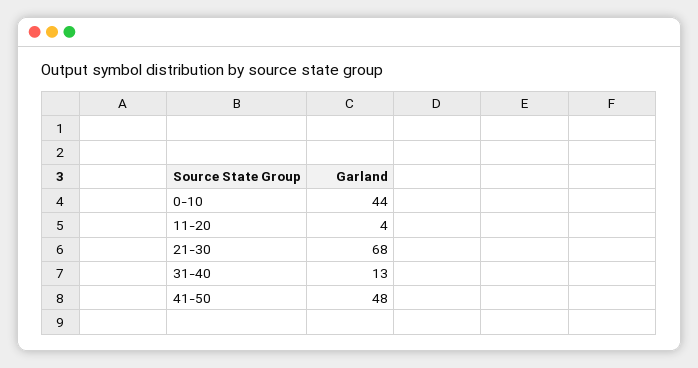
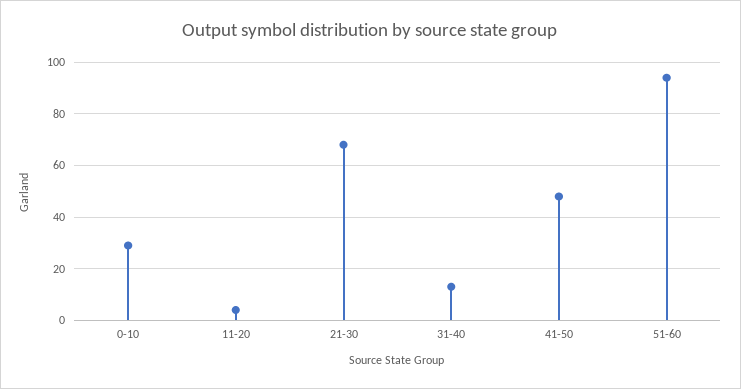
0-10: 44 -> 30
51-60: none -> 95

